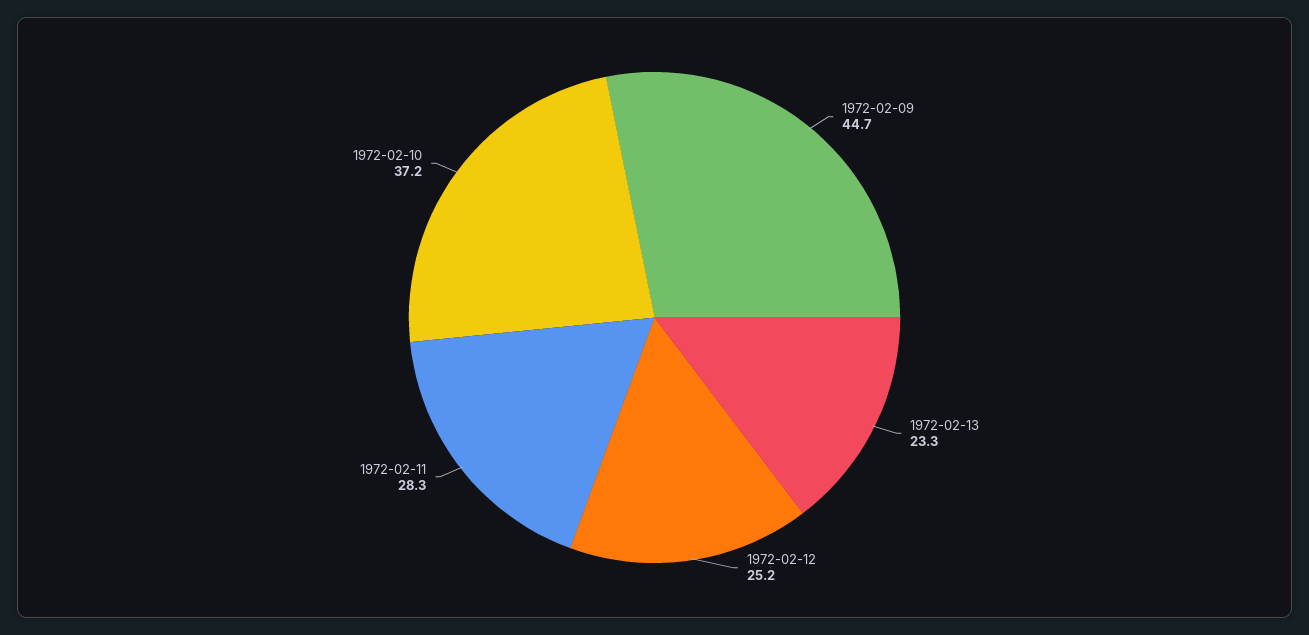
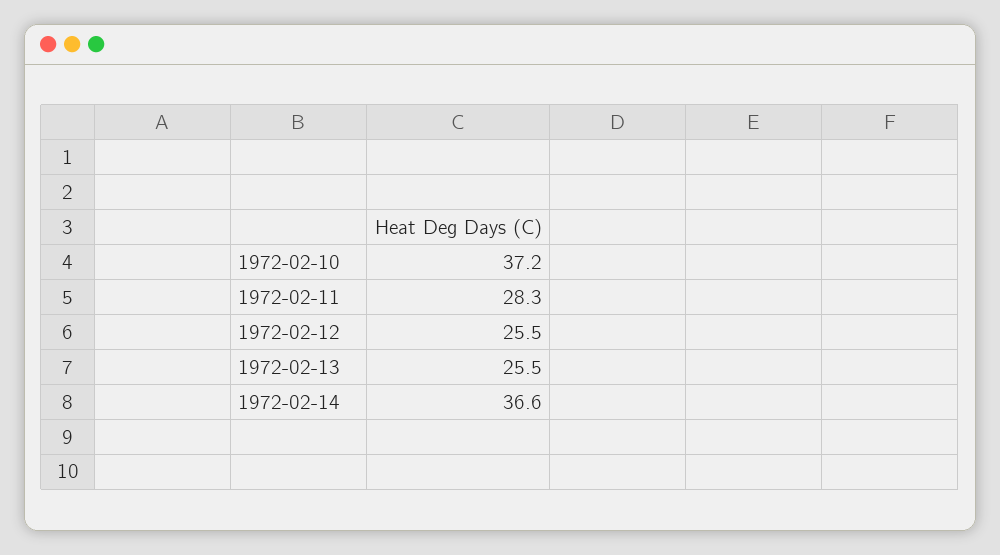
1972-02-09: 44.7 -> none
1972-02-13: 23.3 -> 25.5
1972-02-12: 25.2 -> 25.5
1972-02-14: none -> 36.6

